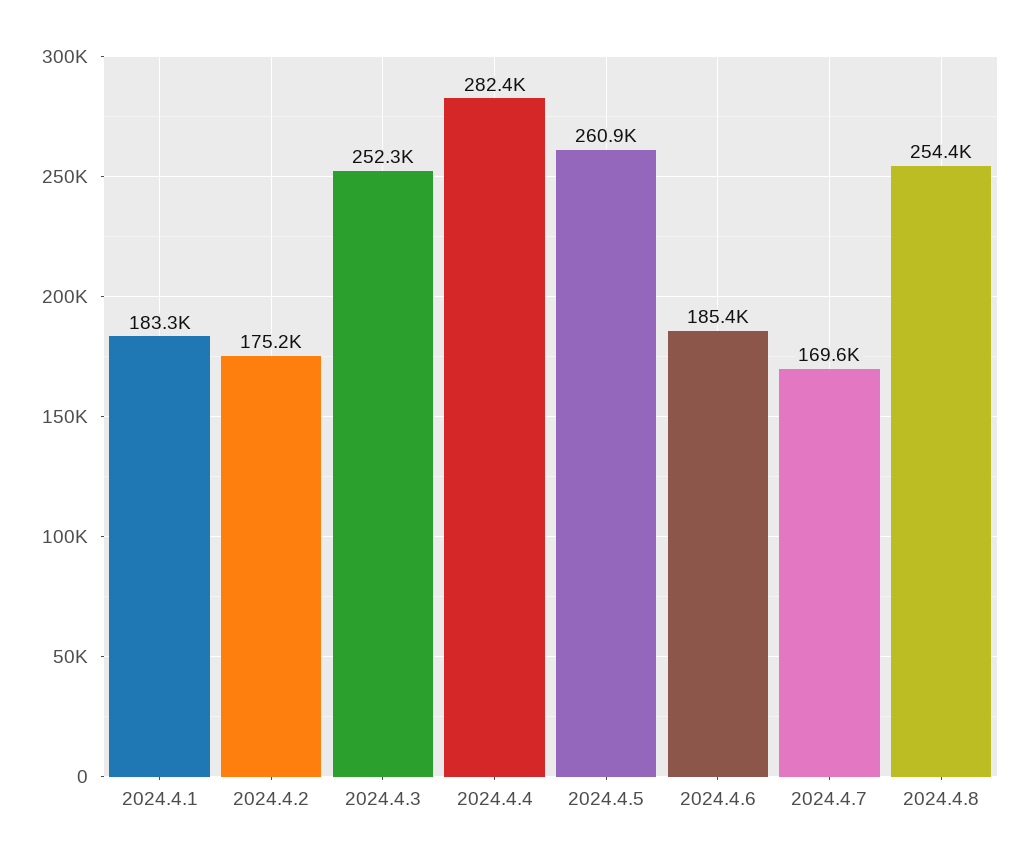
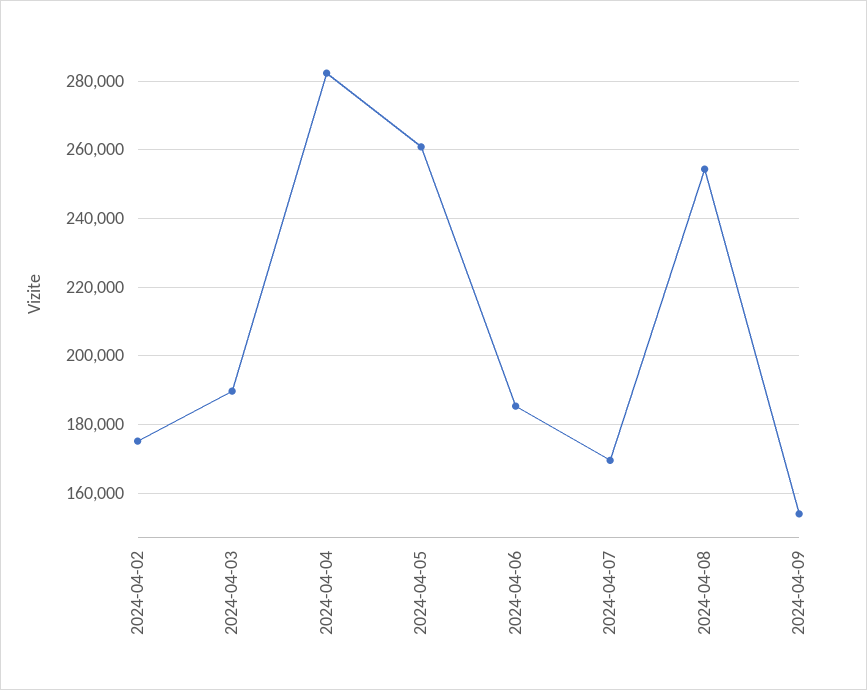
2024.4.1: 183300 -> none
2024.4.3: 252300 -> 190000
2024-04-09: none -> 154000

